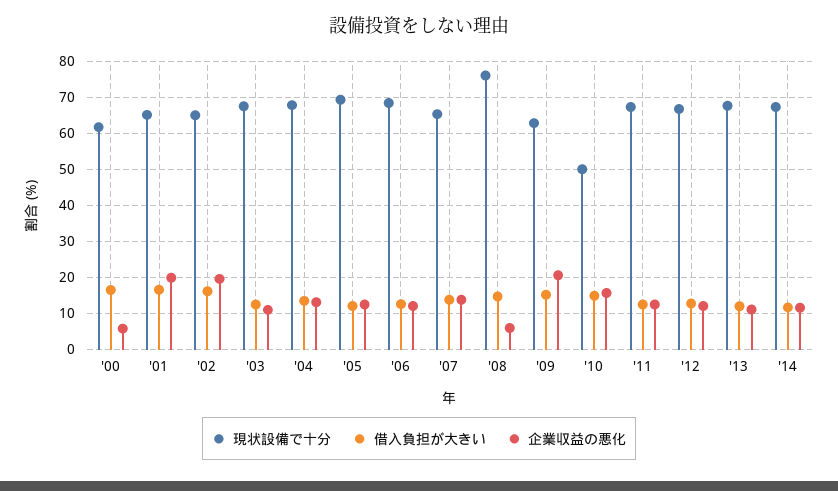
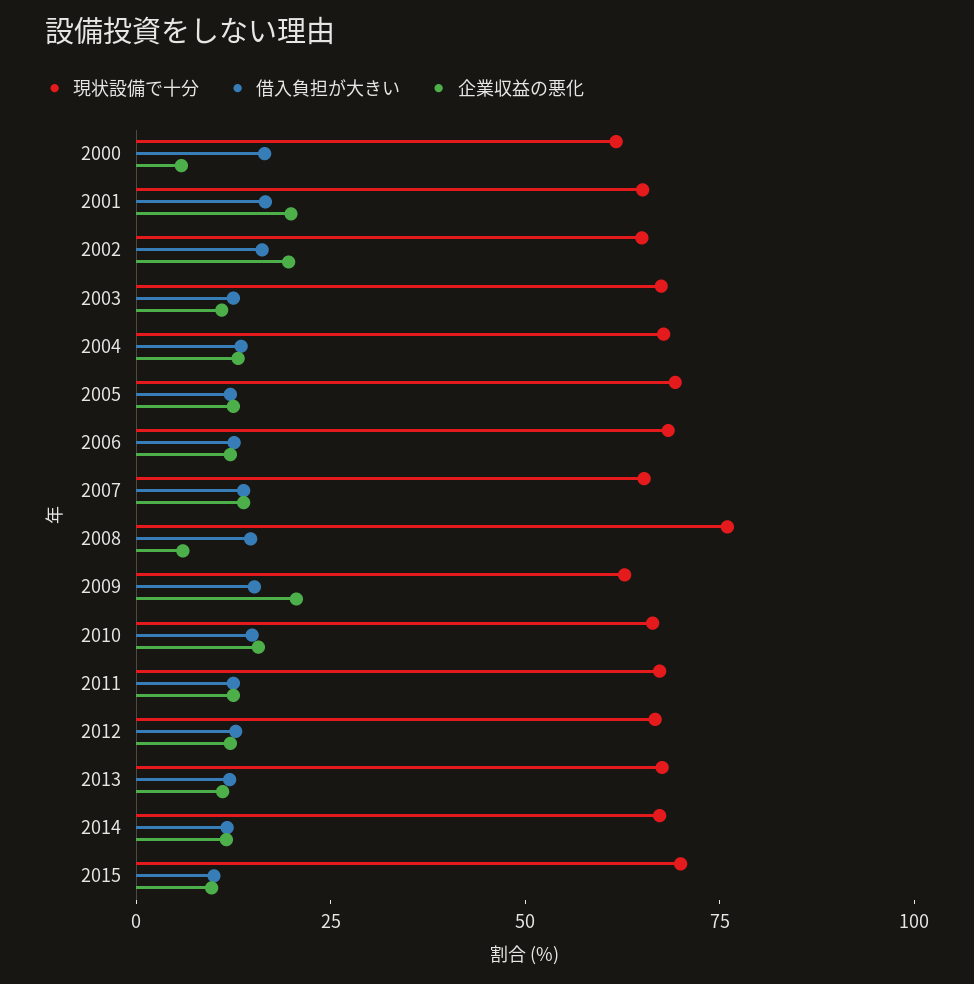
現状設備で十分, '10: 50 -> 65
現状設備で十分, 2015: none -> 70
借入負担が大きい, 2015: none -> 10
企業収益の悪化, 2015: none -> 10

